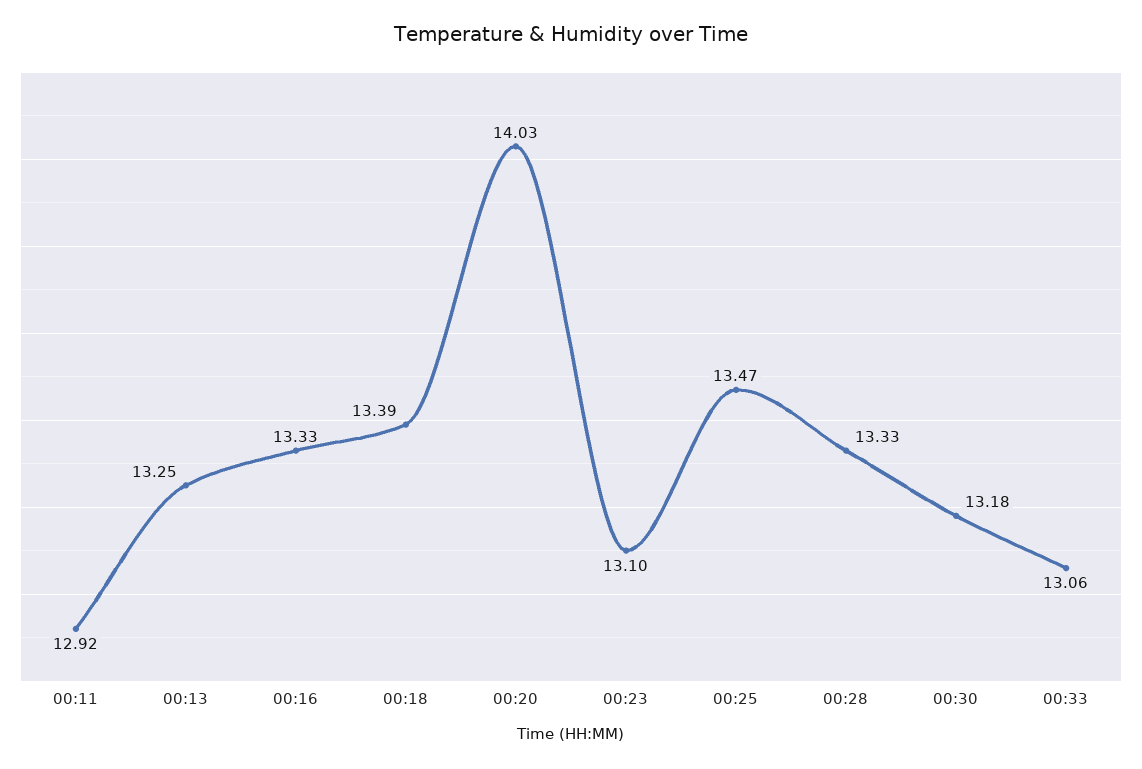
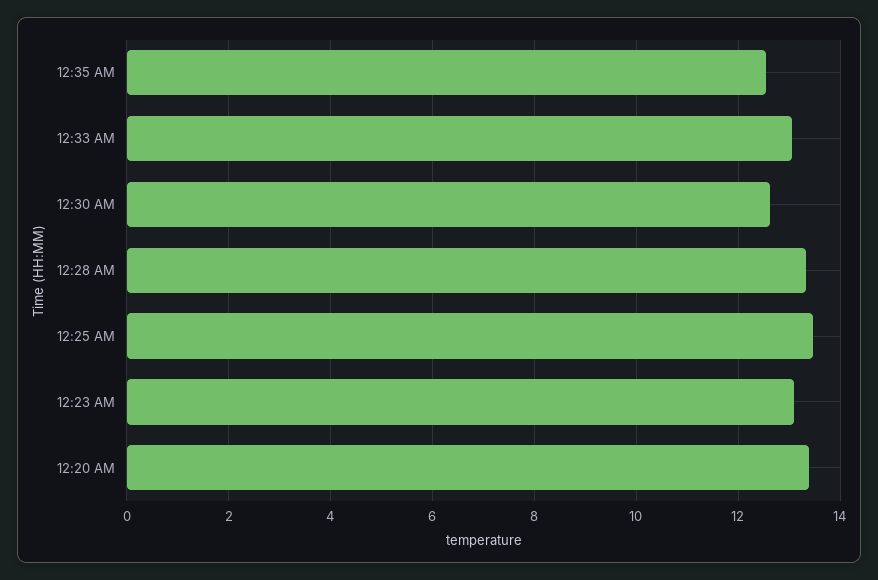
00:11: 12.92 -> none
00:13: 13.25 -> none
00:16: 13.33 -> none
00:18: 13.39 -> none
00:20: 14.03 -> 13.4
00:30: 13.18 -> 12.6
12:35 AM: none -> 12.6

